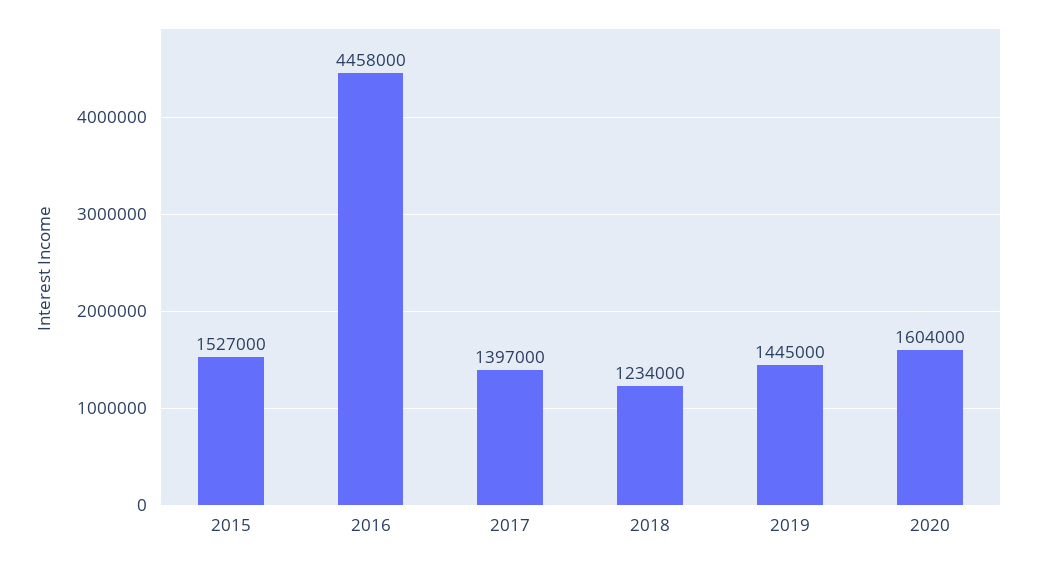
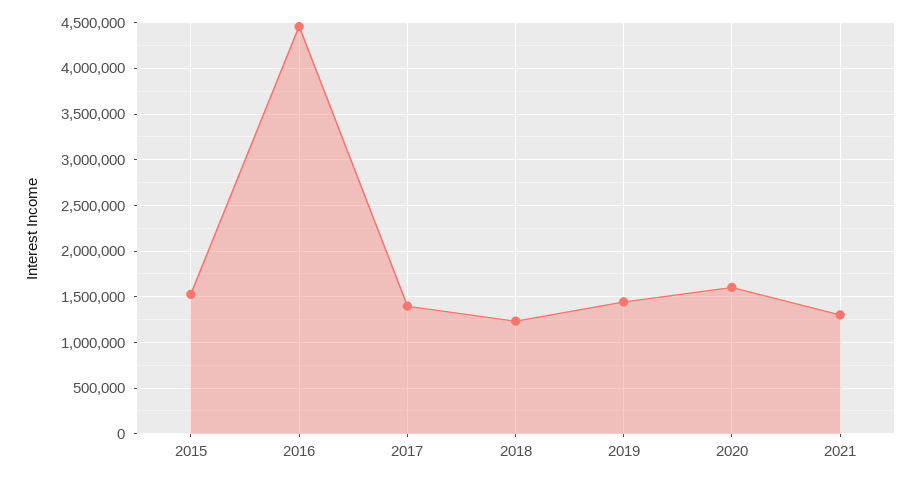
2021: none -> 1300000

